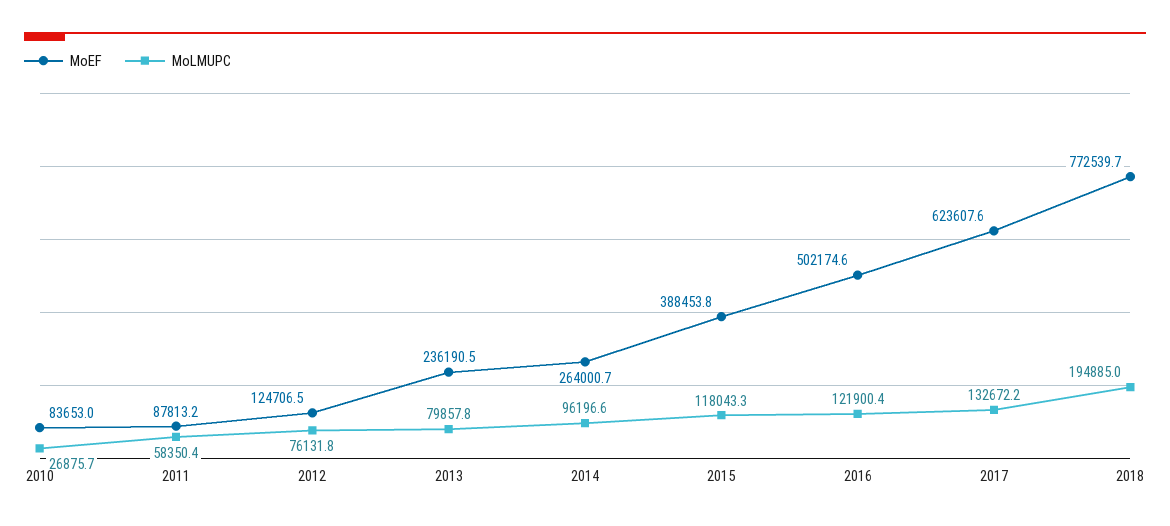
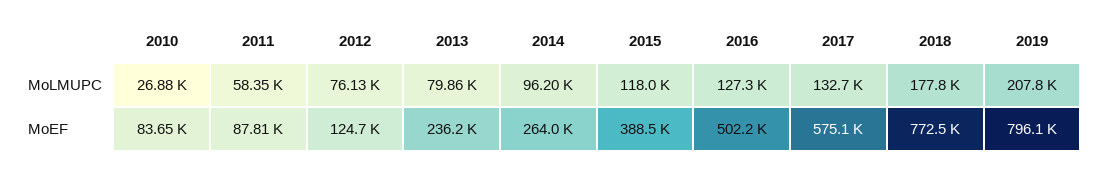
MoLMUPC, 2016: 121900.4 -> 127300
MoEF, 2017: 623607.6 -> 575100
MoLMUPC, 2018: 194885 -> 177800
MoLMUPC, 2019: none -> 207800
MoEF, 2019: none -> 796100

